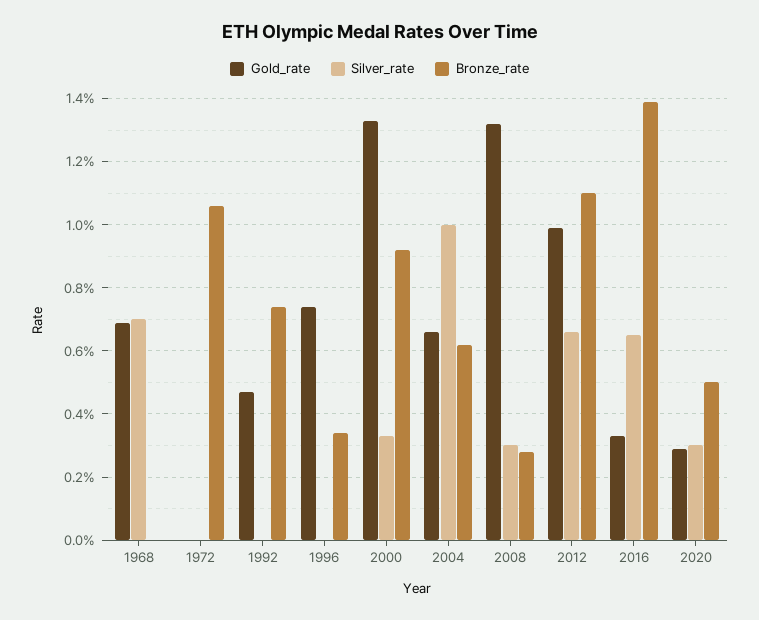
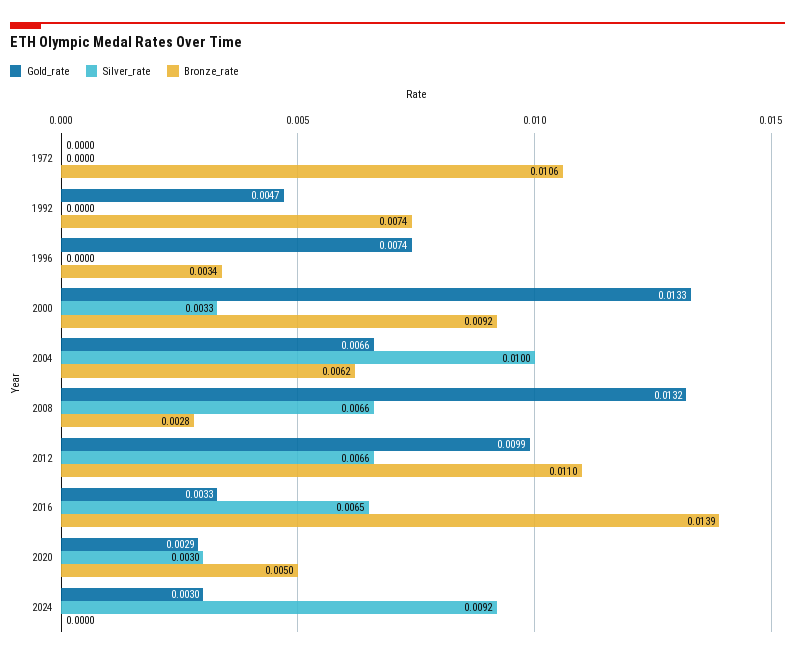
Gold_rate, 1968: 0.007 -> none
Silver_rate, 1968: 0.007 -> none
Bronze_rate, 1968: 0 -> none
Silver_rate, 2008: 0.003 -> 0.0066
Gold_rate, 2024: none -> 0.003
Silver_rate, 2024: none -> 0.0092
Bronze_rate, 2024: none -> 0

